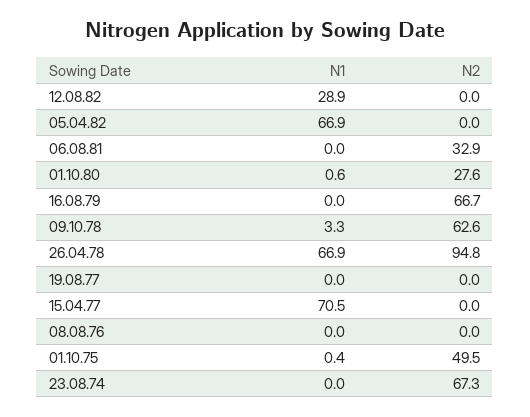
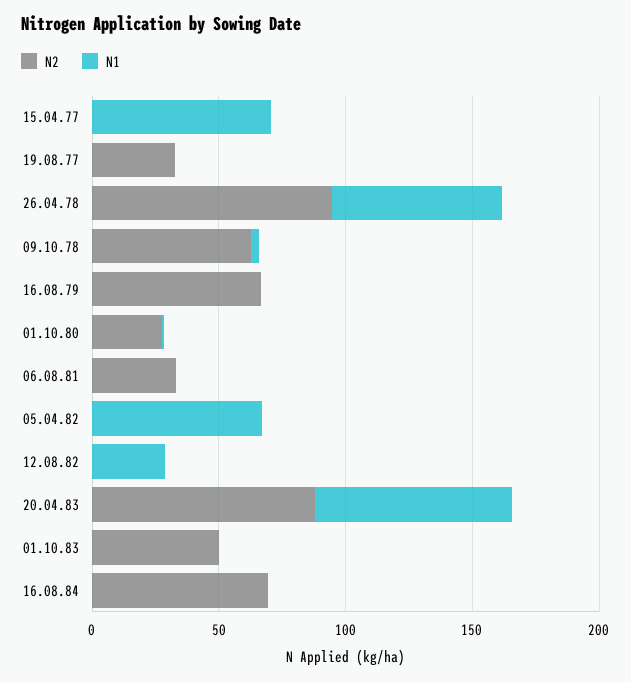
N2, 19.08.77: 0 -> 30
N1, 08.08.76: 0 -> none
N2, 08.08.76: 0 -> none
N1, 01.10.75: 0.4 -> none
N2, 01.10.75: 49.5 -> none
N1, 23.08.74: 0 -> none
N2, 23.08.74: 67.3 -> none
N2, 20.04.83: none -> 90
N1, 20.04.83: none -> 80
N2, 01.10.83: none -> 50
N1, 01.10.83: none -> 0
N2, 16.08.84: none -> 70
N1, 16.08.84: none -> 0

